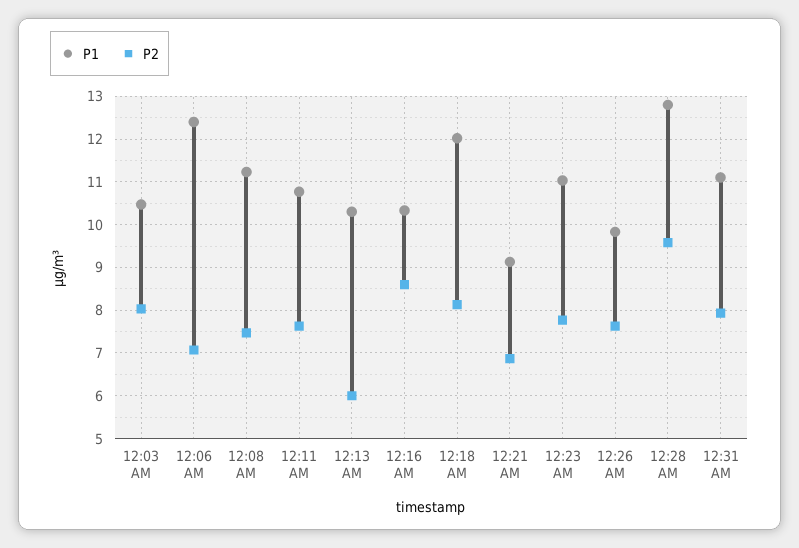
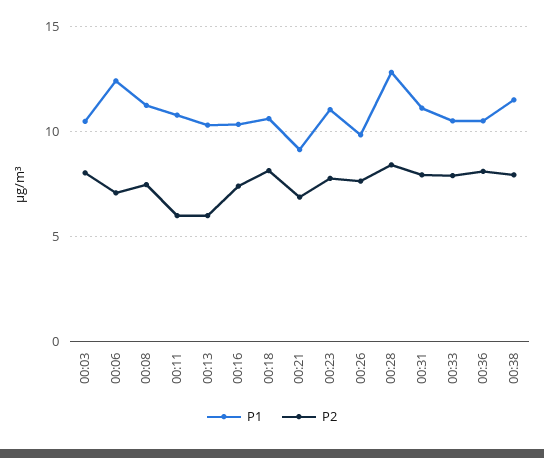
P2, 12:11 AM: 7.6 -> 6
P2, 12:16 AM: 8.6 -> 7.5
P1, 12:18 AM: 12 -> 10.5
P2, 12:28 AM: 9.6 -> 8.5
P1, 00:33: none -> 10.5
P2, 00:33: none -> 8
P1, 00:36: none -> 10.5
P2, 00:36: none -> 8
P1, 00:38: none -> 11.5
P2, 00:38: none -> 8

